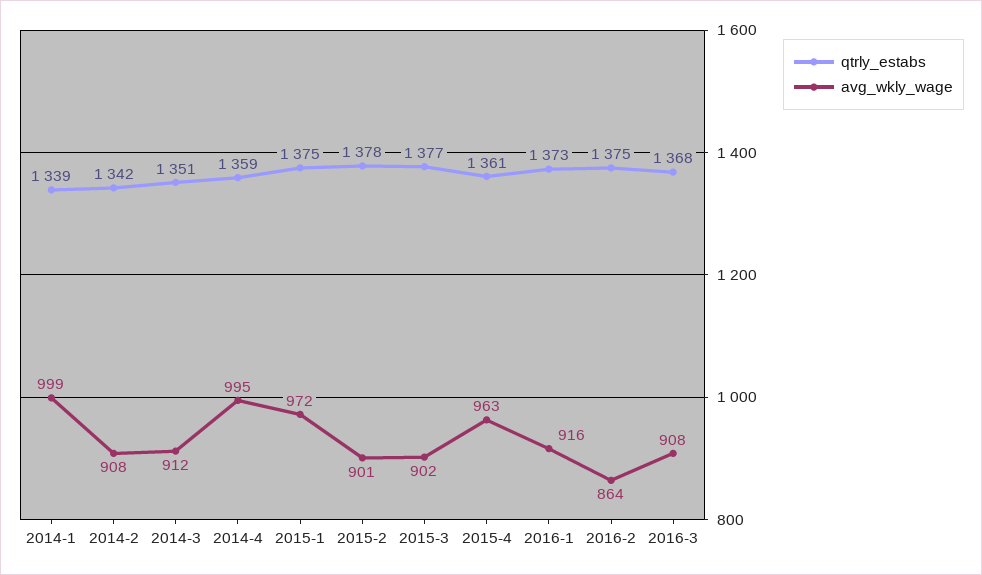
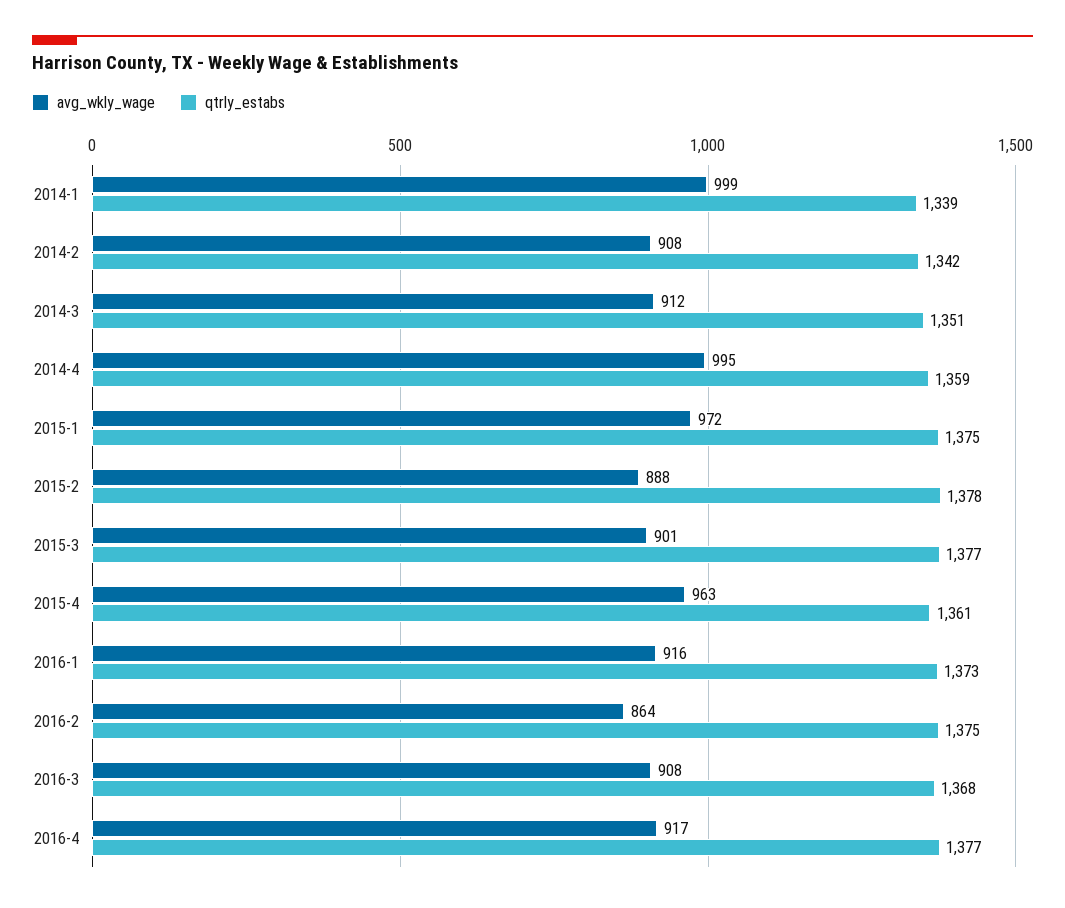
avg_wkly_wage, 2015-2: 901 -> 888
avg_wkly_wage, 2015-3: 902 -> 901
avg_wkly_wage, 2016-4: none -> 917
qtrly_estabs, 2016-4: none -> 1377

